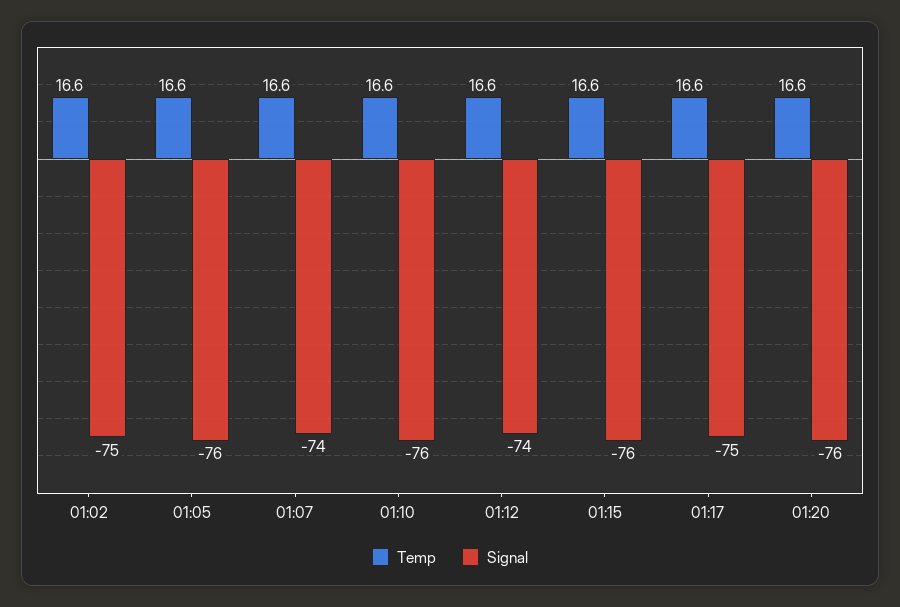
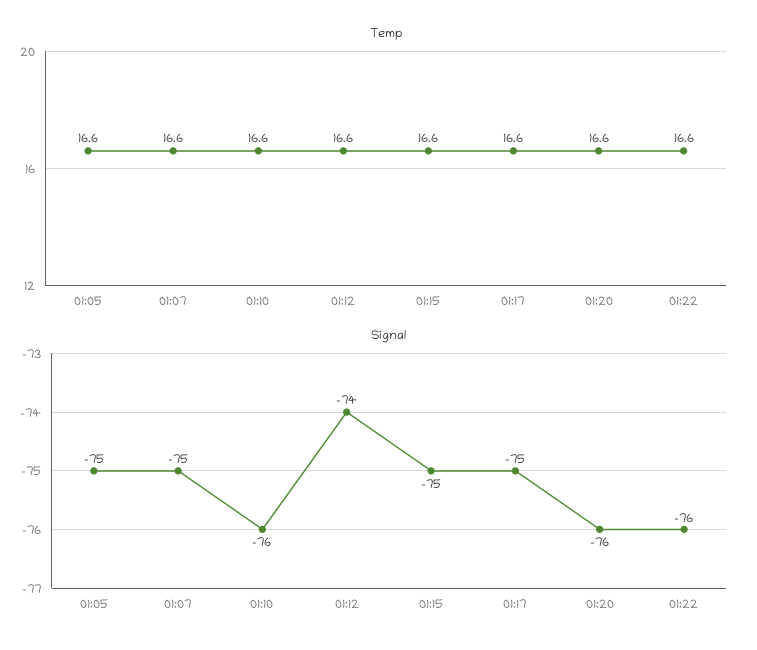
Temp, 01:02: 16.6 -> none
Signal, 01:02: -75 -> none
Signal, 01:05: -76 -> -75
Signal, 01:07: -74 -> -75
Signal, 01:15: -76 -> -75
Temp, 01:22: none -> 16.6
Signal, 01:22: none -> -76

